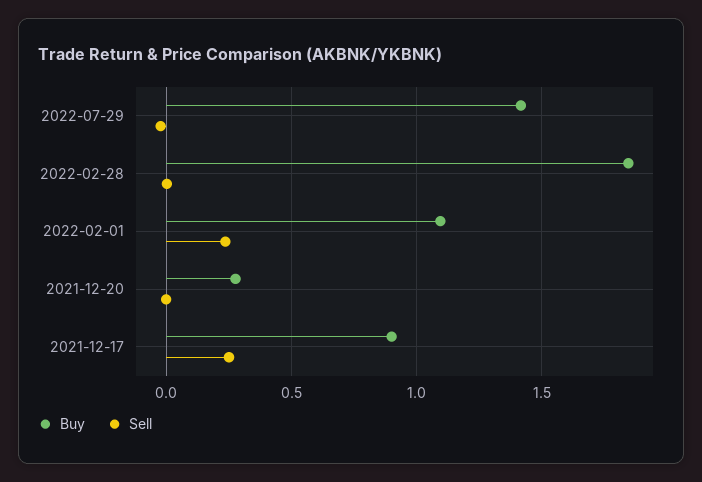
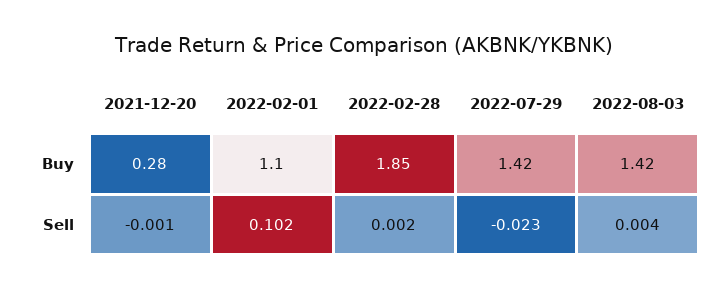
Sell, 2022-02-01: 0.25 -> 0.102
Buy, 2021-12-17: 0.9 -> none
Sell, 2021-12-17: 0.25 -> none
Buy, 2022-08-03: none -> 1.42
Sell, 2022-08-03: none -> 0.004

